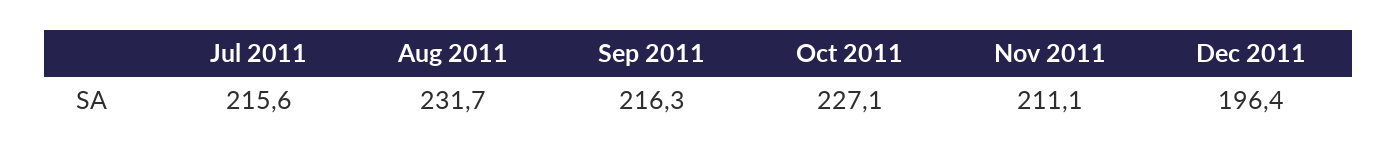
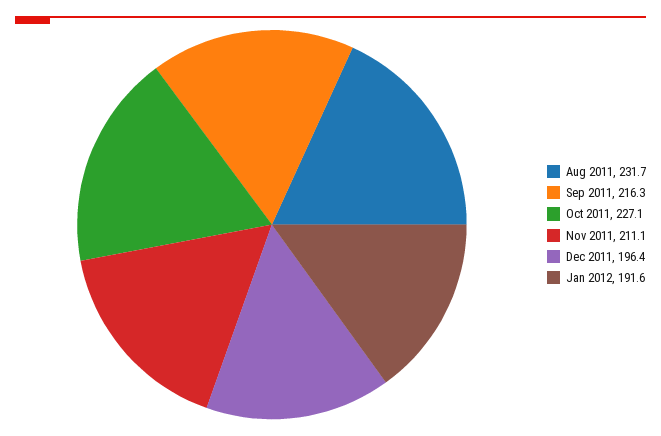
Jul 2011: 215.6 -> none
Jan 2012: none -> 191.6

